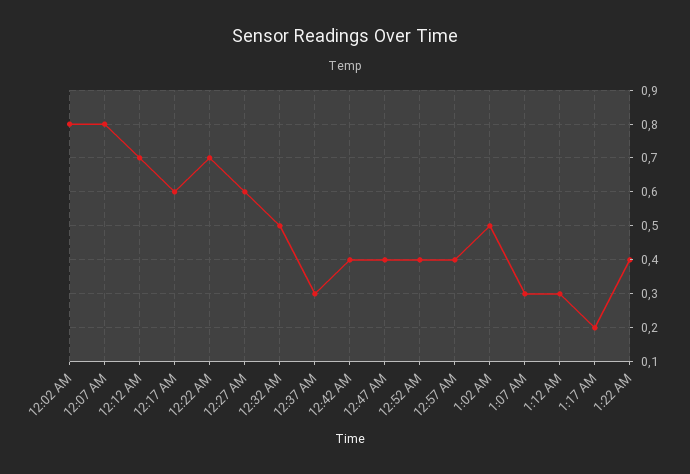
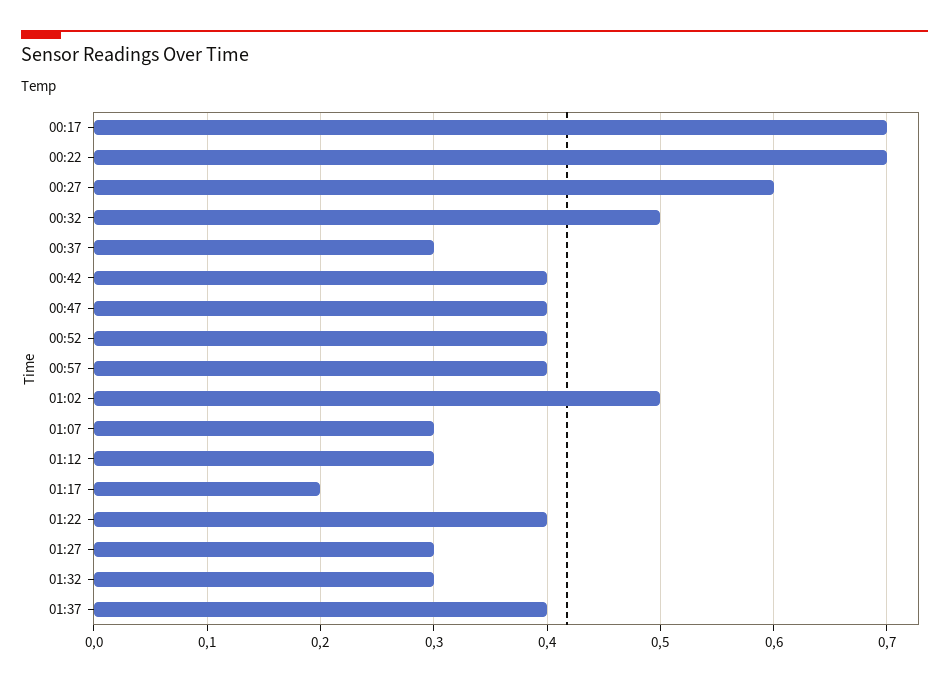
12:02 AM: 0.8 -> none
12:07 AM: 0.8 -> none
12:12 AM: 0.7 -> none
12:17 AM: 0.6 -> 0.7
01:27: none -> 0.3
01:32: none -> 0.3
01:37: none -> 0.4

